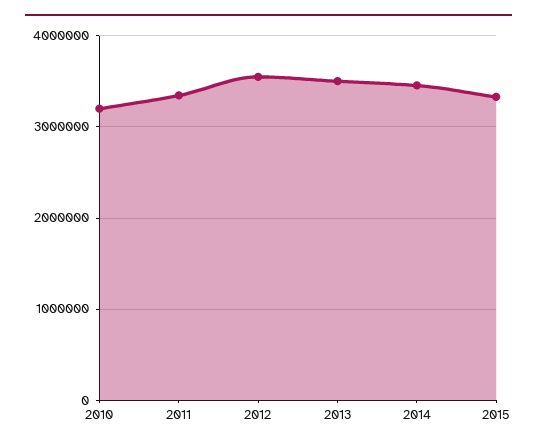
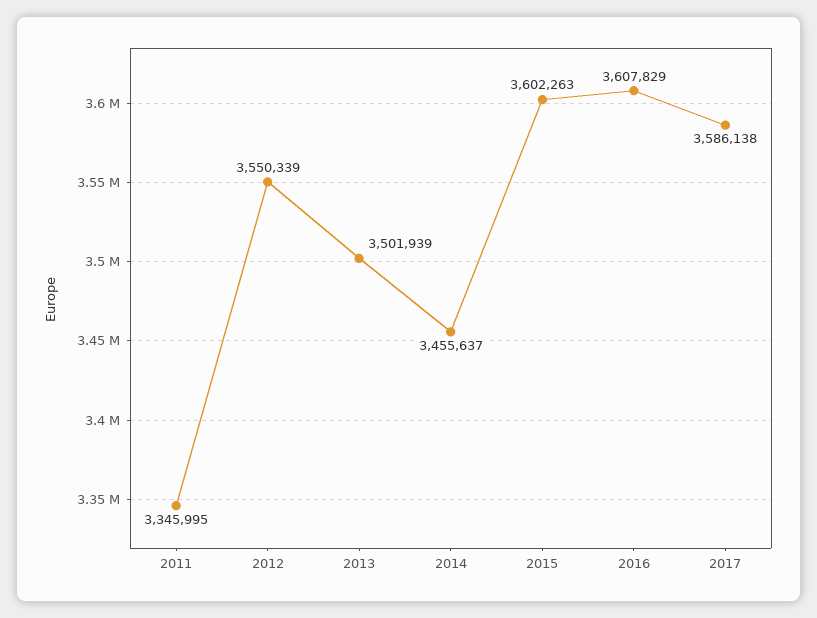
2010: 3200000 -> none
2015: 3300000 -> 3602263
2016: none -> 3607829
2017: none -> 3586138

